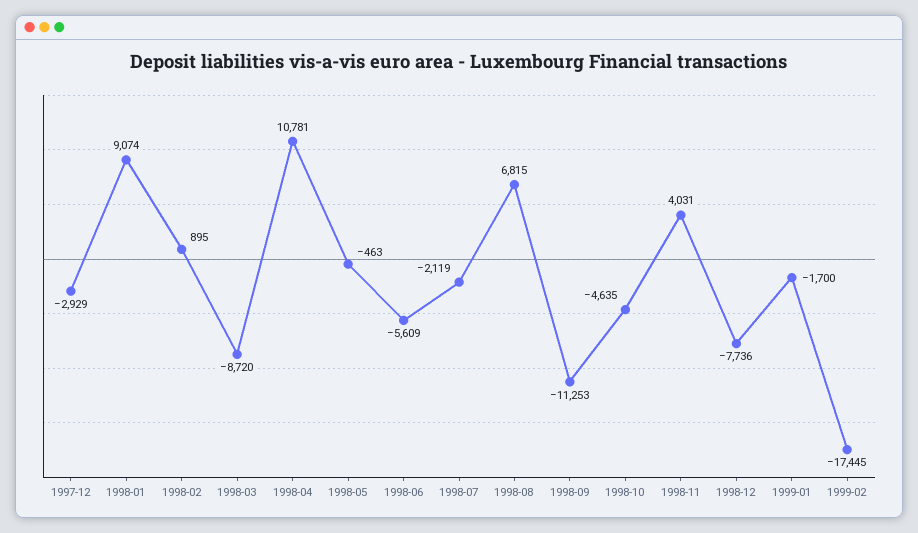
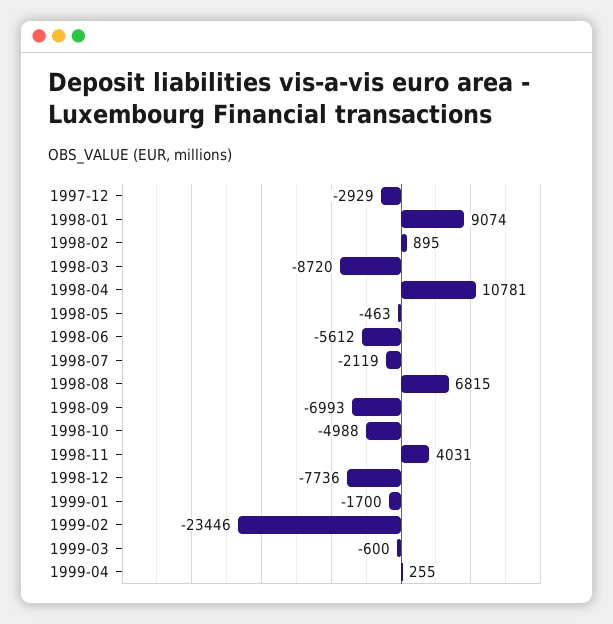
1998-06: -5609 -> -5612
1998-09: -11253 -> -6993
1998-10: -4635 -> -4988
1999-02: -17445 -> -23446
1999-03: none -> -600
1999-04: none -> 255

